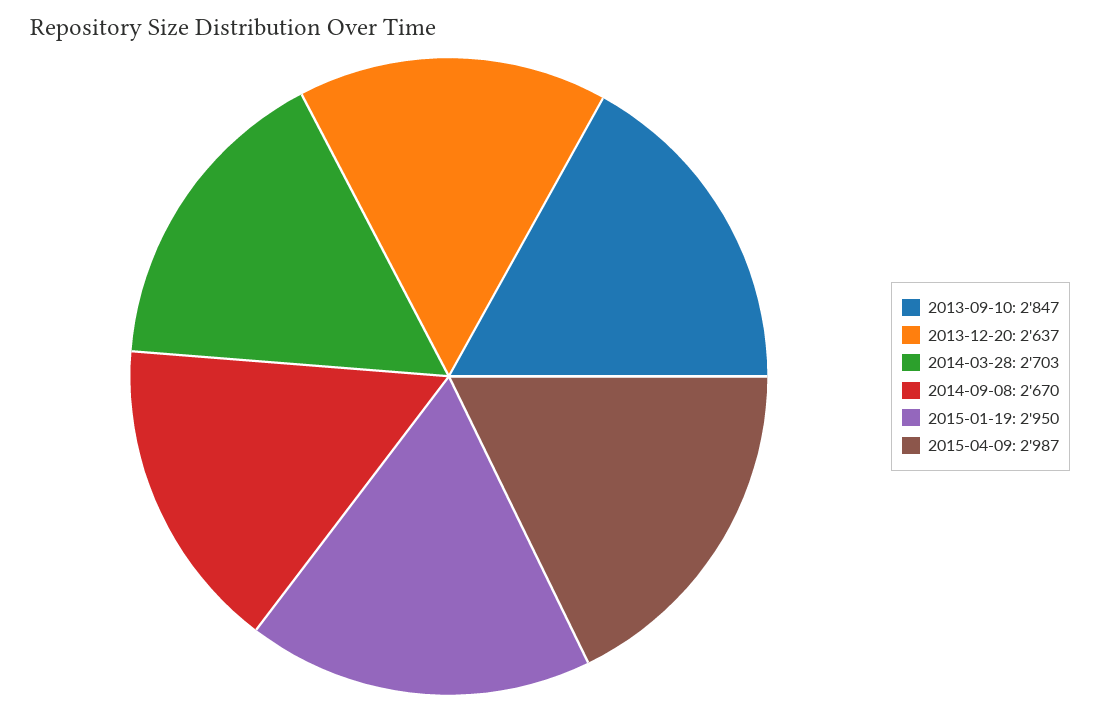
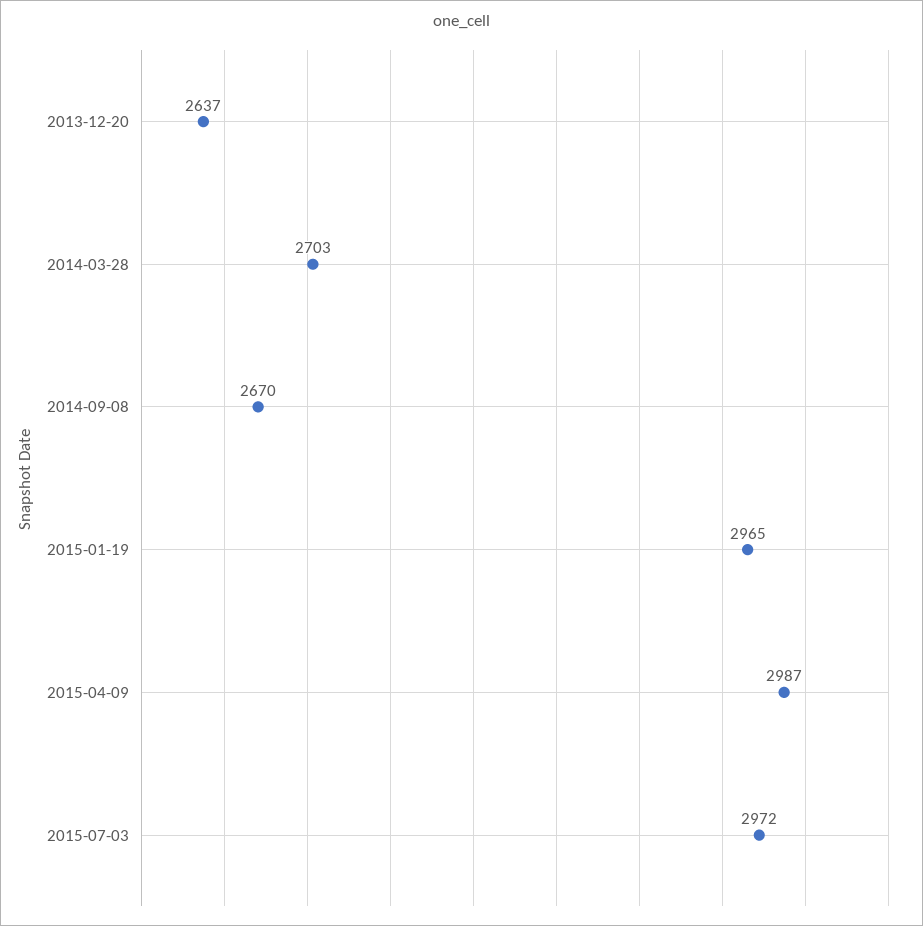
2013-09-10: 2847 -> none
2015-01-19: 2950 -> 2965
2015-07-03: none -> 2972

